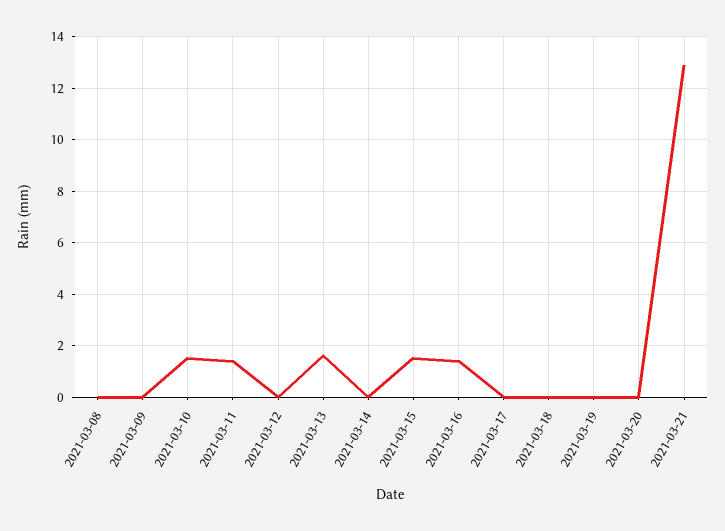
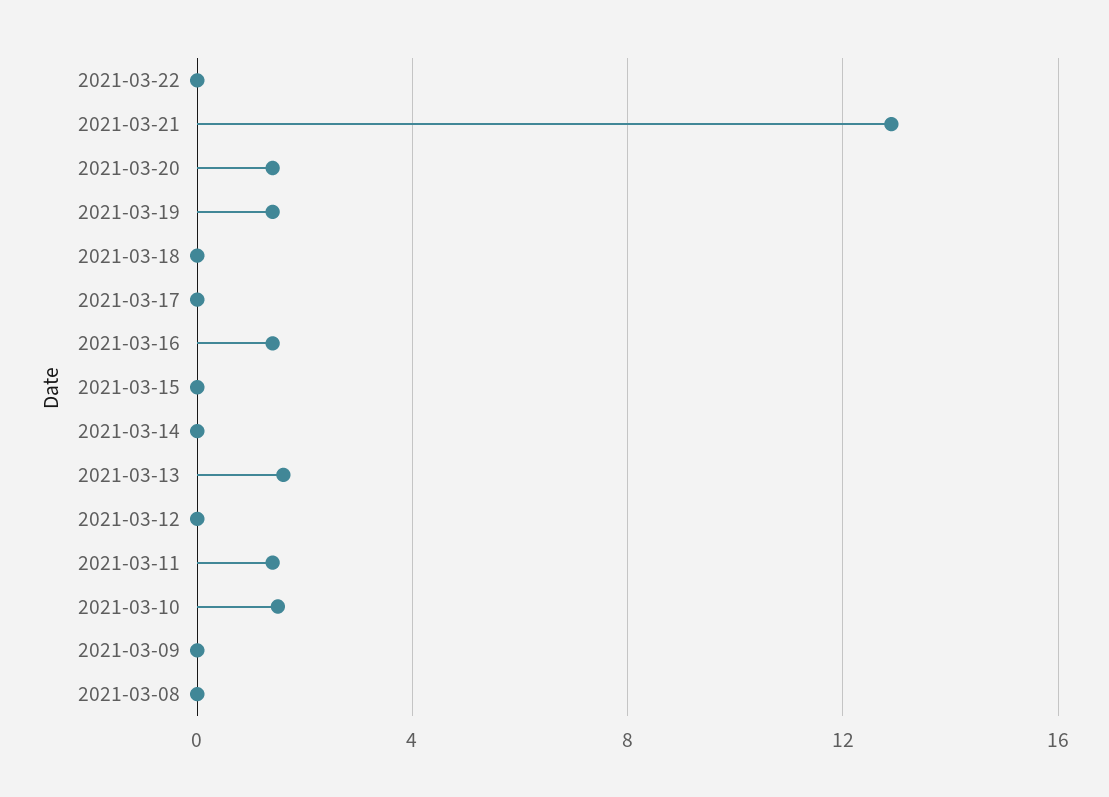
2021-03-15: 1.5 -> 0
2021-03-19: 0 -> 1.5
2021-03-20: 0 -> 1.5
2021-03-22: none -> 0

